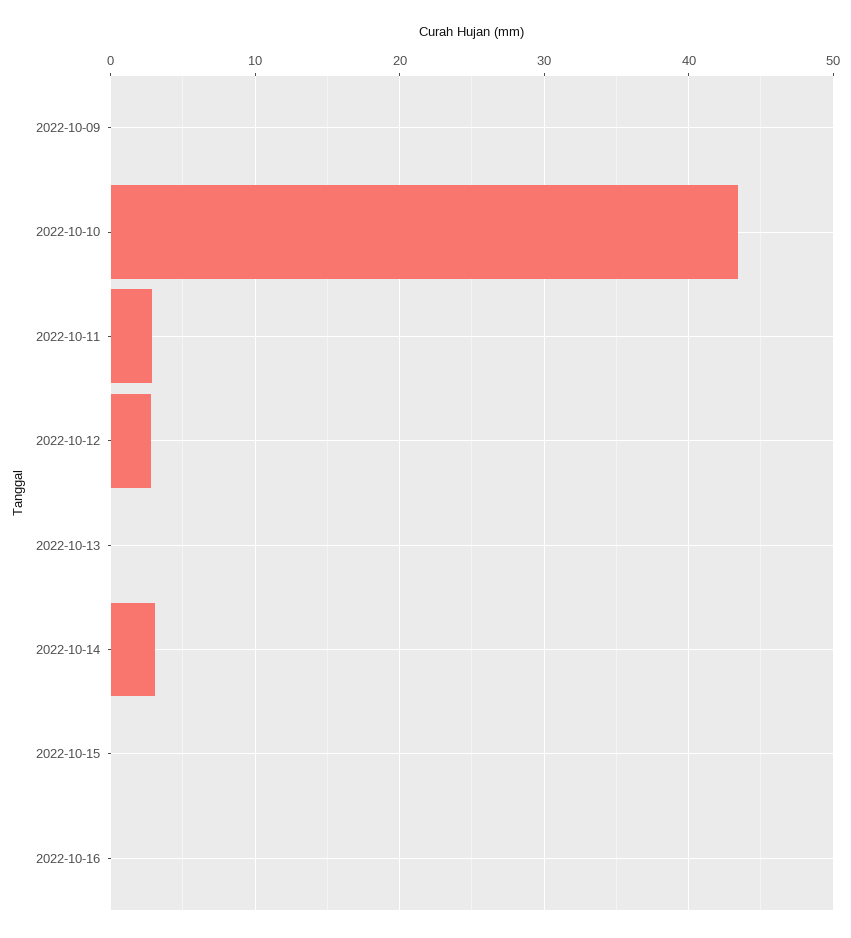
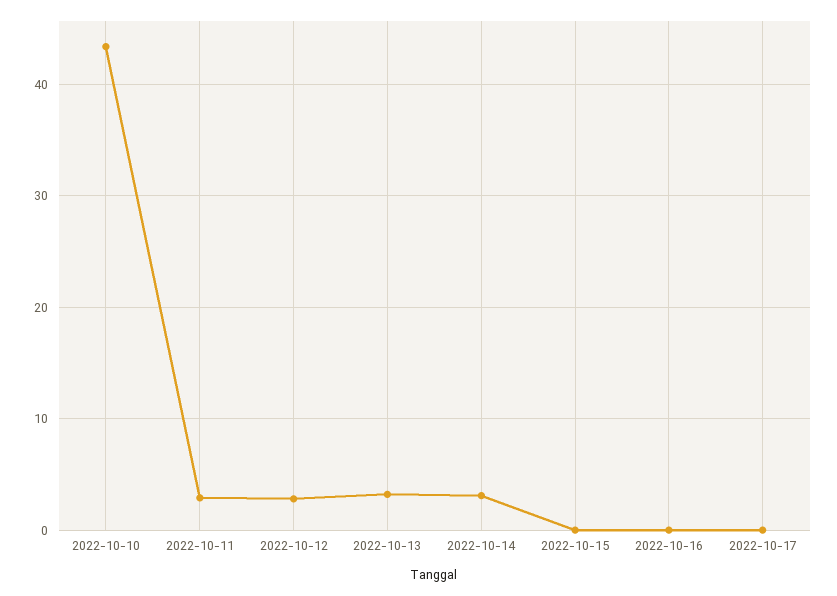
2022-10-09: 0 -> none
2022-10-13: 0 -> 3
2022-10-17: none -> 0

